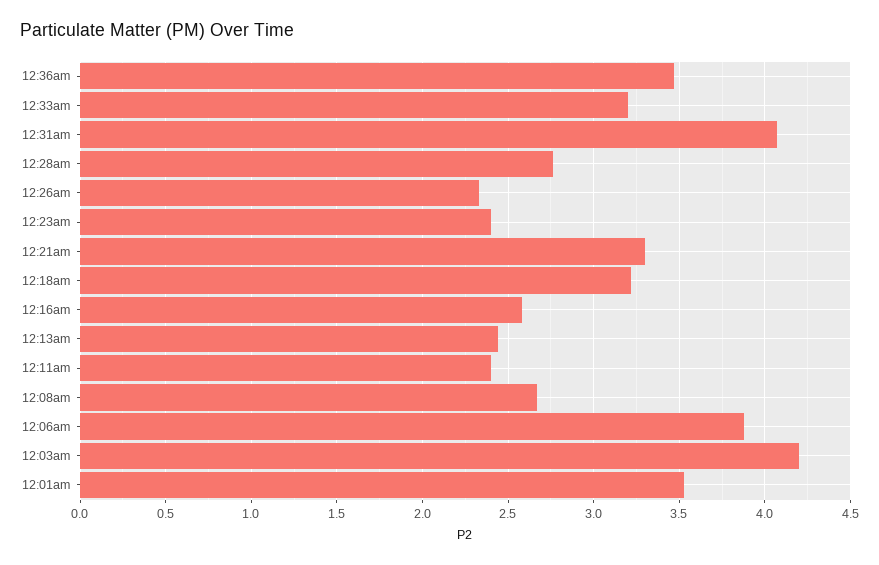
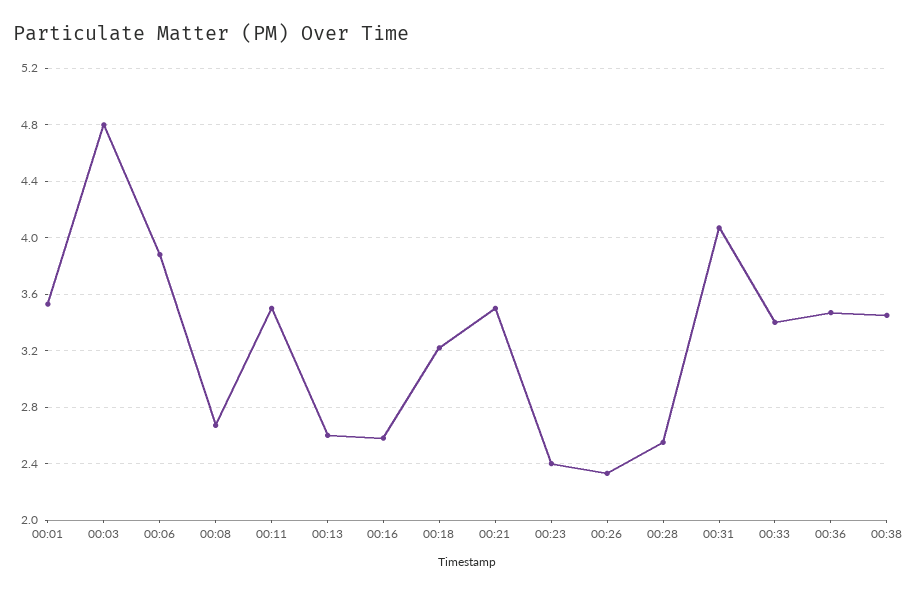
12:33am: 3.2 -> 3.4
12:28am: 2.75 -> 2.55
12:21am: 3.3 -> 3.5
12:13am: 2.45 -> 2.6
12:11am: 2.4 -> 3.5
12:03am: 4.2 -> 4.8
00:38: none -> 3.45

